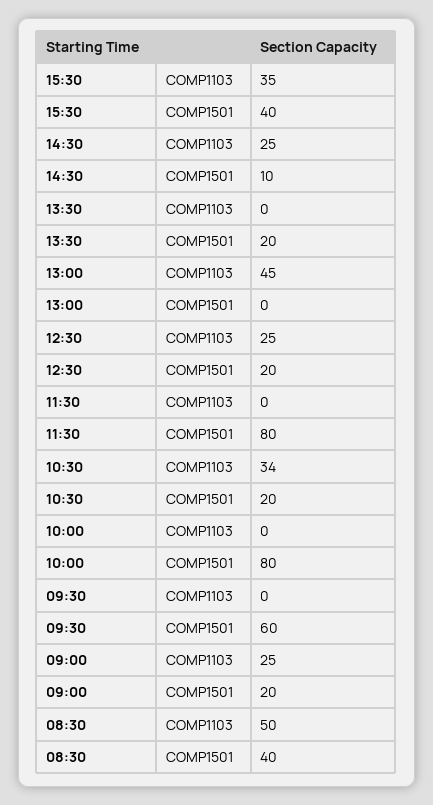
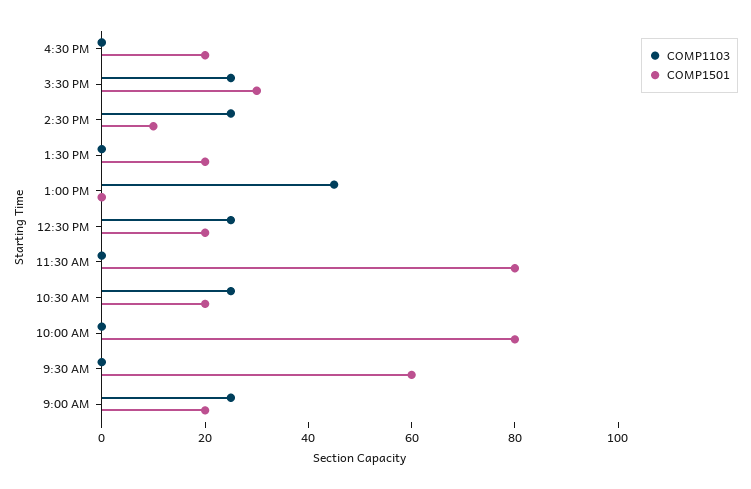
COMP1103, 15:30: 35 -> 25
COMP1501, 15:30: 40 -> 30
COMP1103, 10:30: 34 -> 25
COMP1103, 08:30: 50 -> none
COMP1501, 08:30: 40 -> none
COMP1103, 4:30 PM: none -> 0
COMP1501, 4:30 PM: none -> 20

